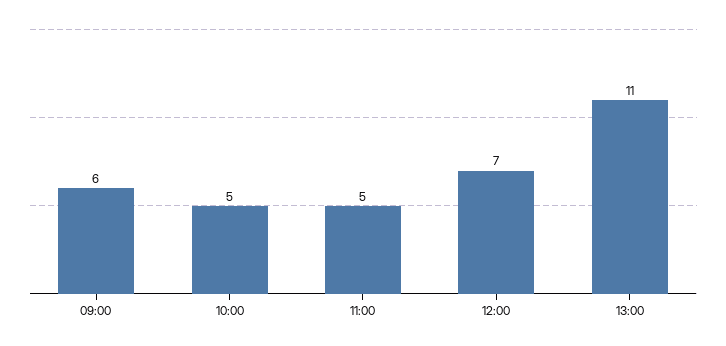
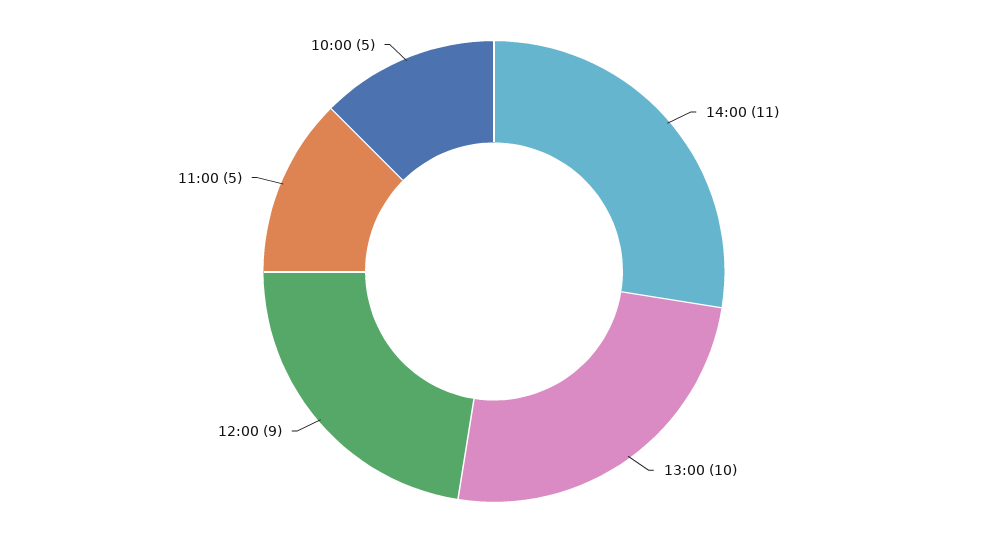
09:00: 6 -> none
12:00: 7 -> 9
13:00: 11 -> 10
14:00: none -> 11

